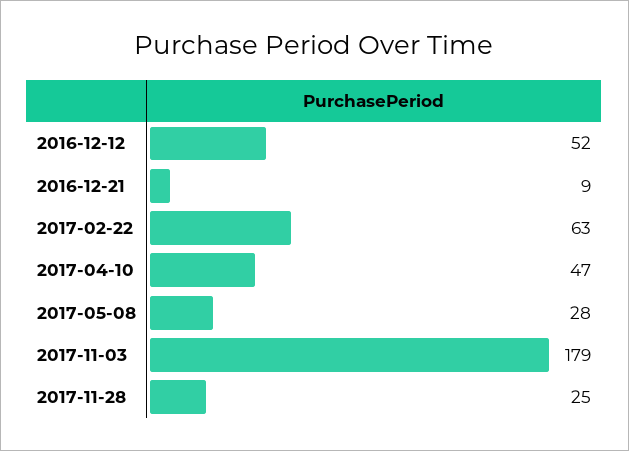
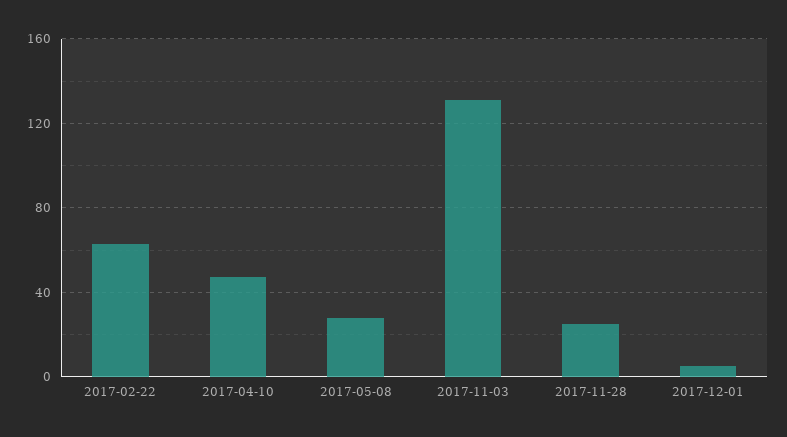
2016-12-12: 52 -> none
2016-12-21: 9 -> none
2017-11-03: 179 -> 130
2017-12-01: none -> 5

